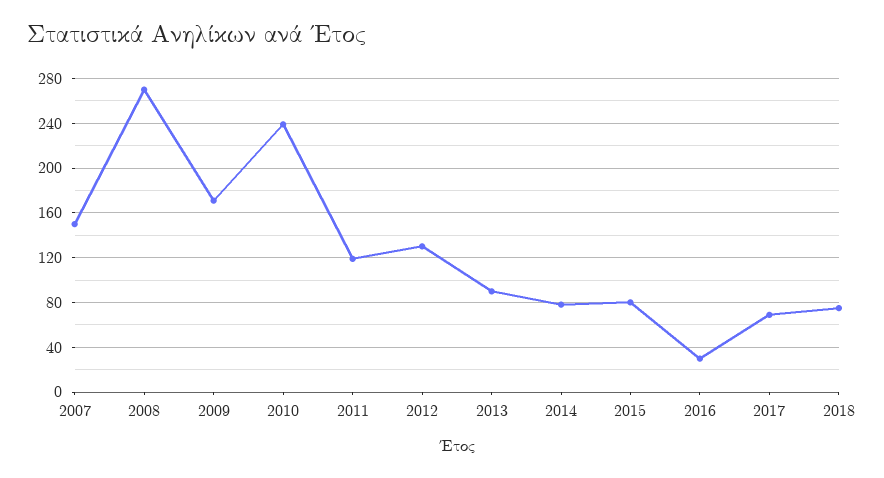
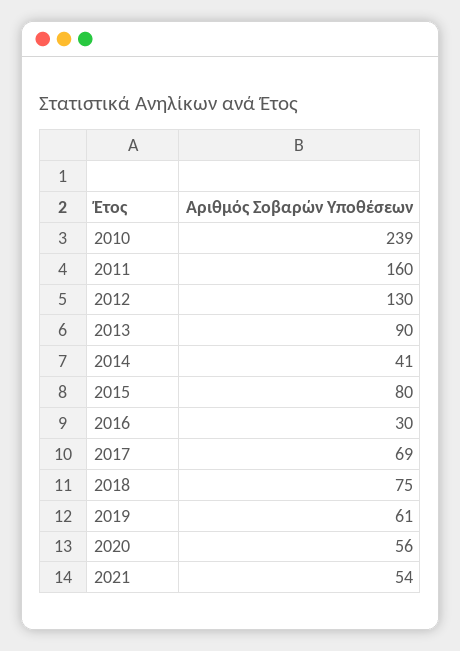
2007: 150 -> none
2008: 270 -> none
2009: 170 -> none
2011: 120 -> 160
2014: 80 -> 41
2019: none -> 61
2020: none -> 56
2021: none -> 54

